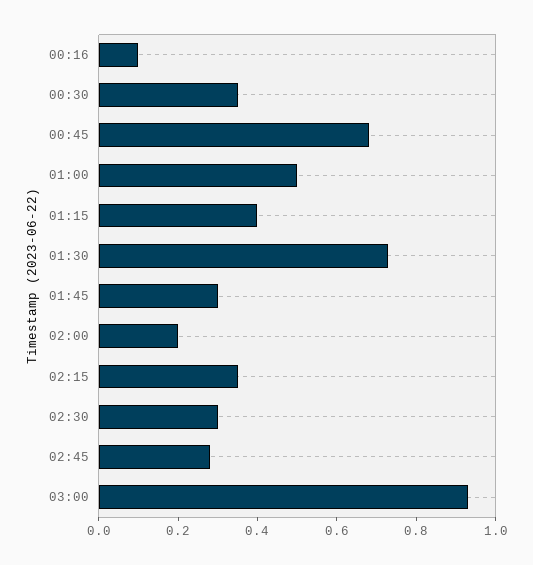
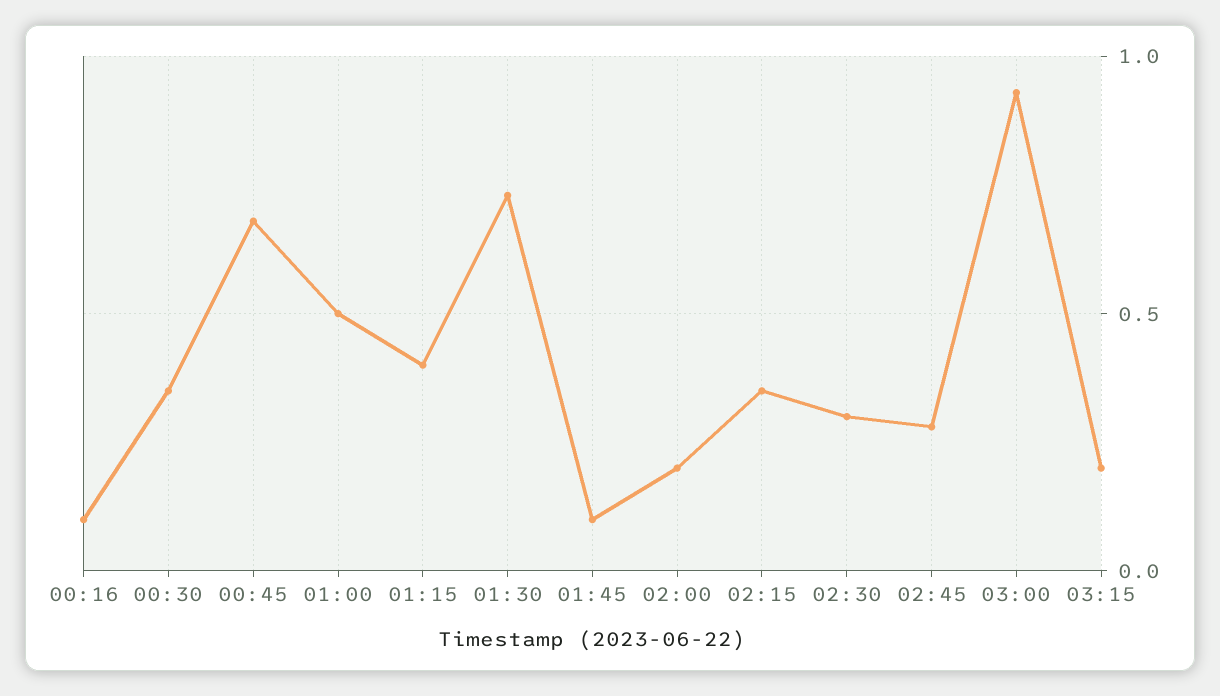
01:45: 0.3 -> 0.1
03:15: none -> 0.2

